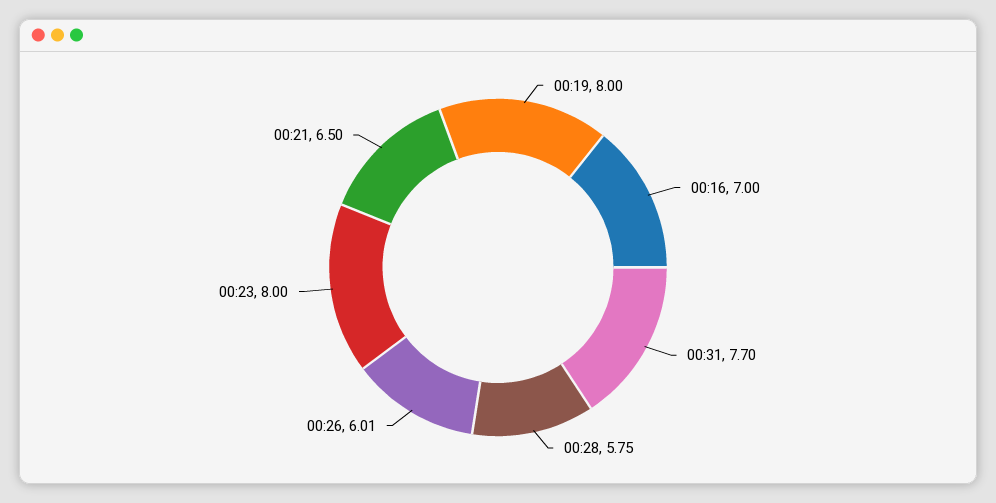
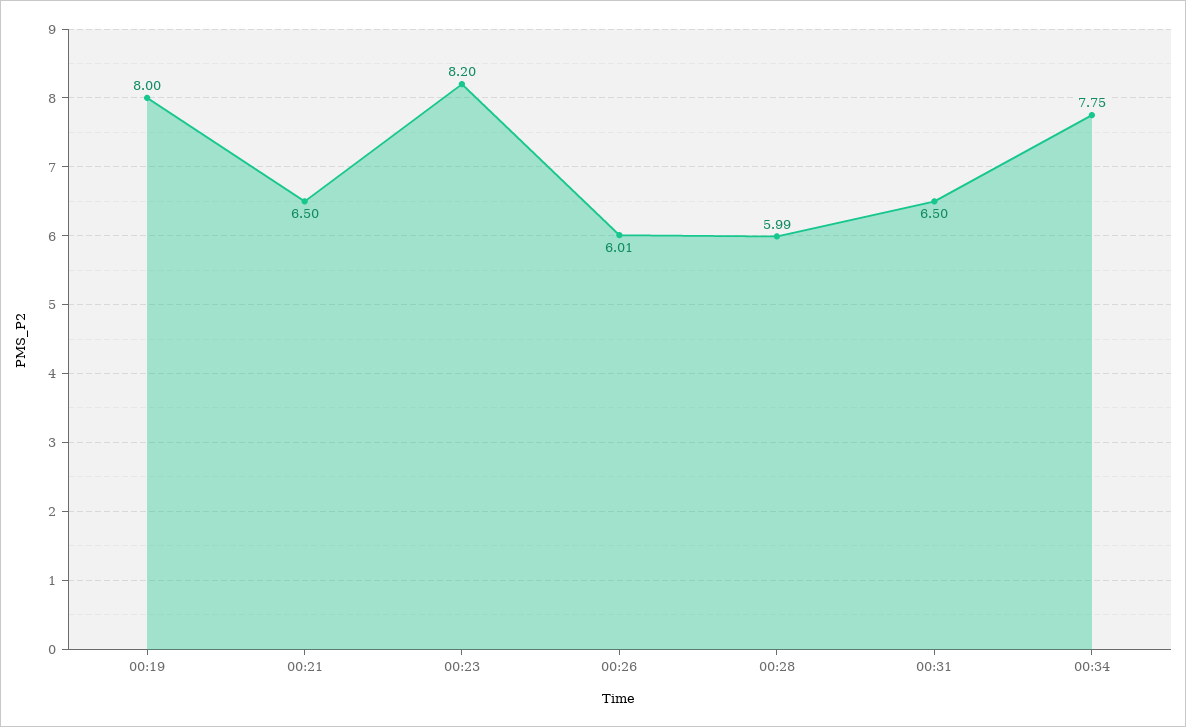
00:16: 7 -> none
00:31: 7.7 -> 6.5
00:28: 5.75 -> 5.99
00:23: 8 -> 8.2
00:34: none -> 7.75

